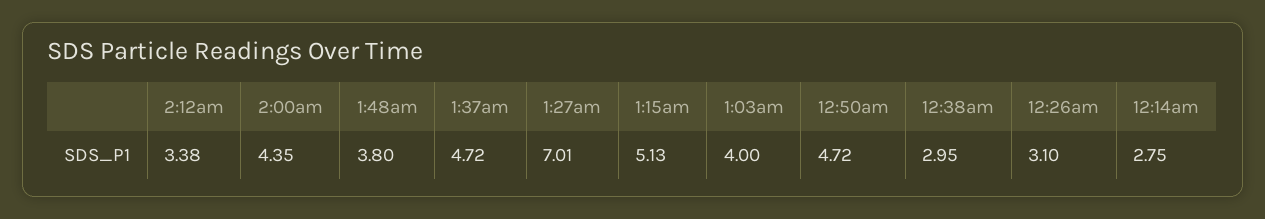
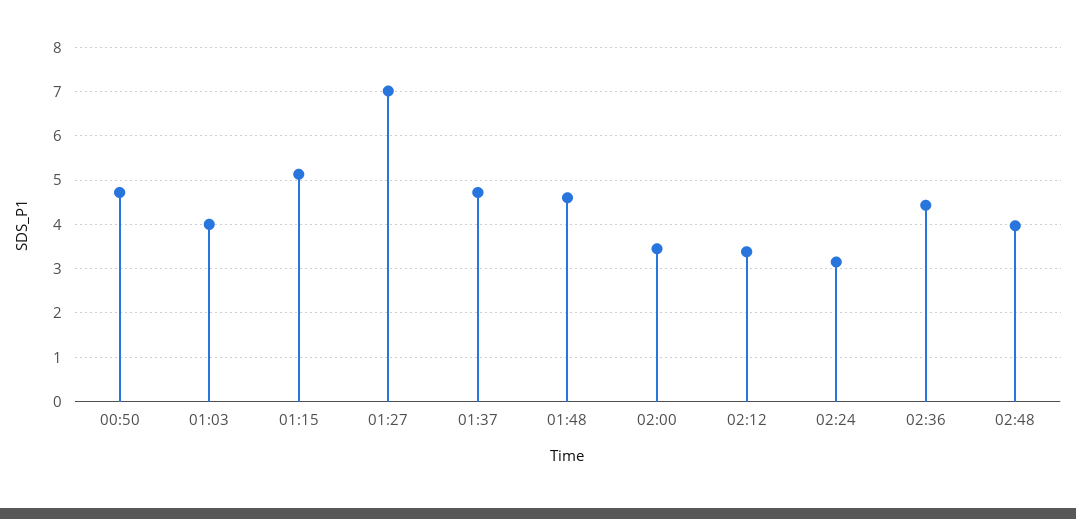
2:00am: 4.35 -> 3.4
1:48am: 3.8 -> 4.6
12:38am: 2.95 -> none
12:26am: 3.1 -> none
12:14am: 2.75 -> none
02:24: none -> 3.2
02:36: none -> 4.4
02:48: none -> 4

